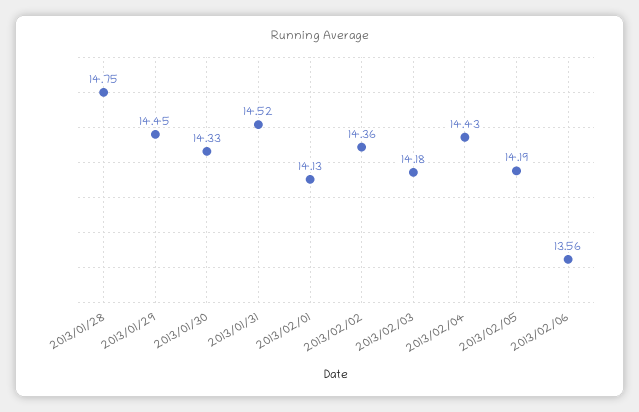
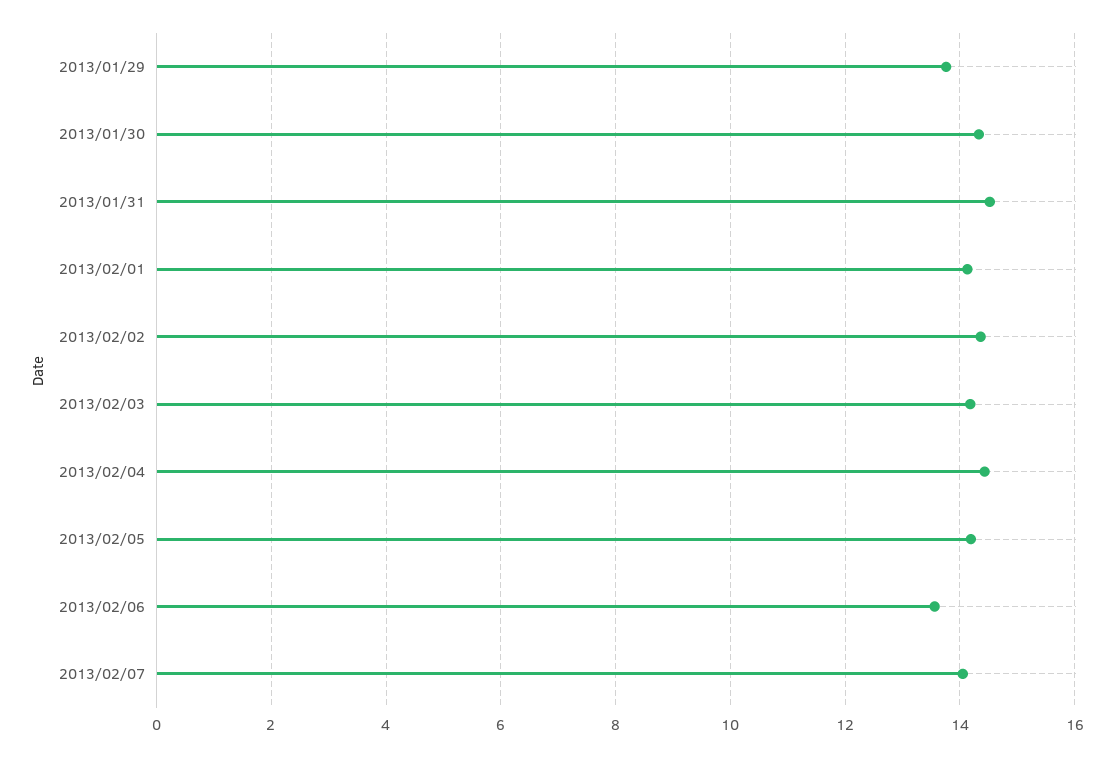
2013/01/28: 14.75 -> none
2013/01/29: 14.45 -> 13.8
2013/02/07: none -> 14

